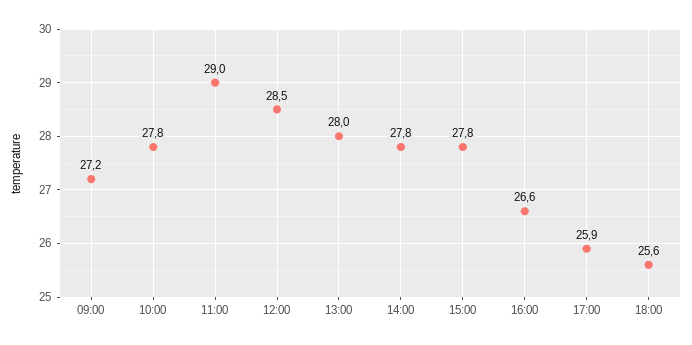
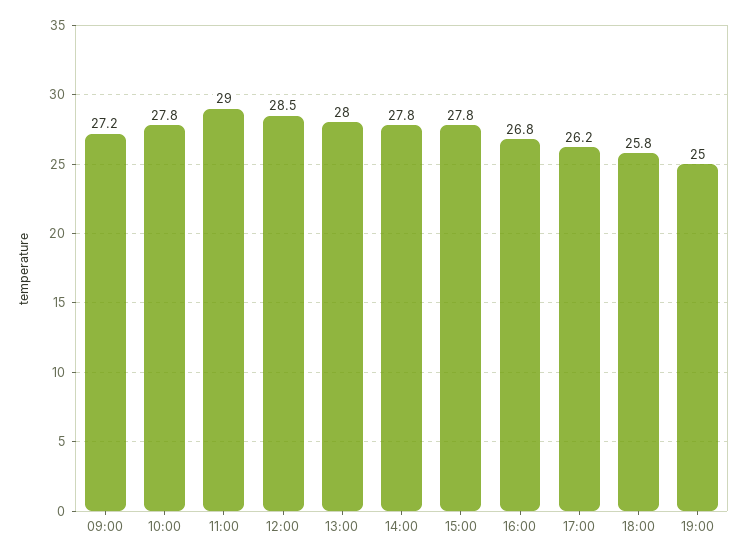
16:00: 26.6 -> 26.8
17:00: 25.9 -> 26.2
18:00: 25.6 -> 25.8
19:00: none -> 25

